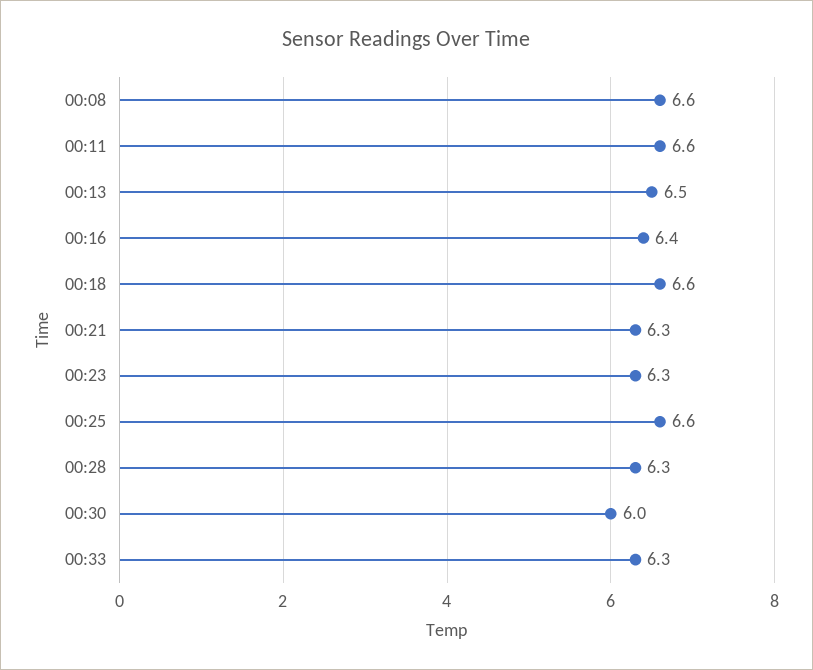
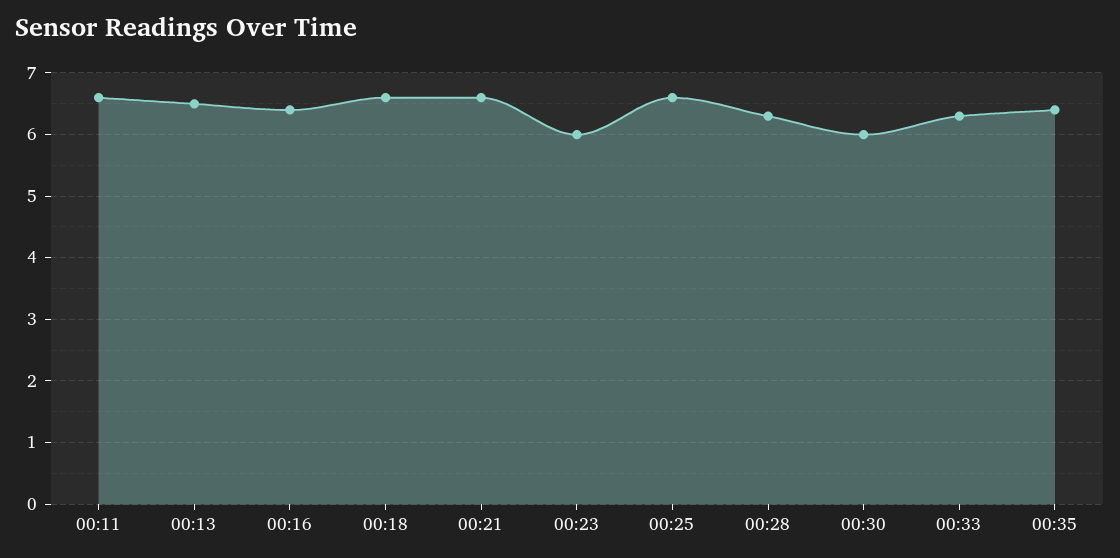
00:08: 6.6 -> none
00:21: 6.3 -> 6.6
00:23: 6.3 -> 6
00:35: none -> 6.4

